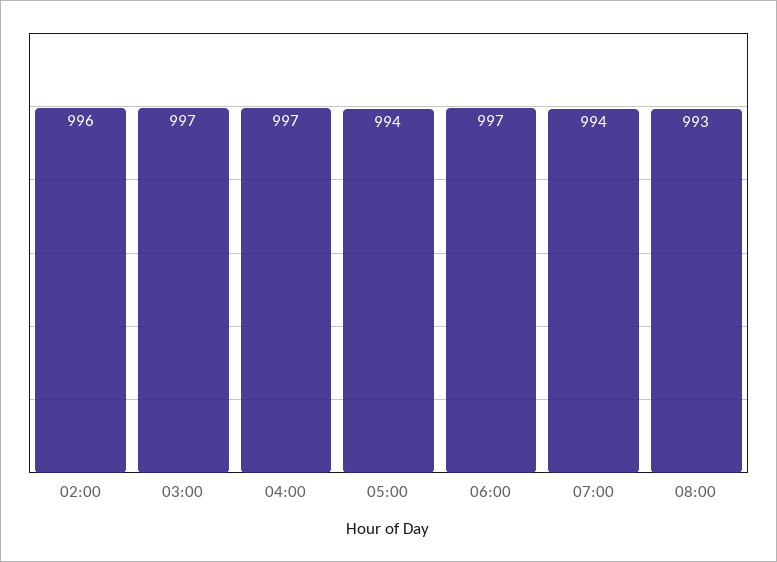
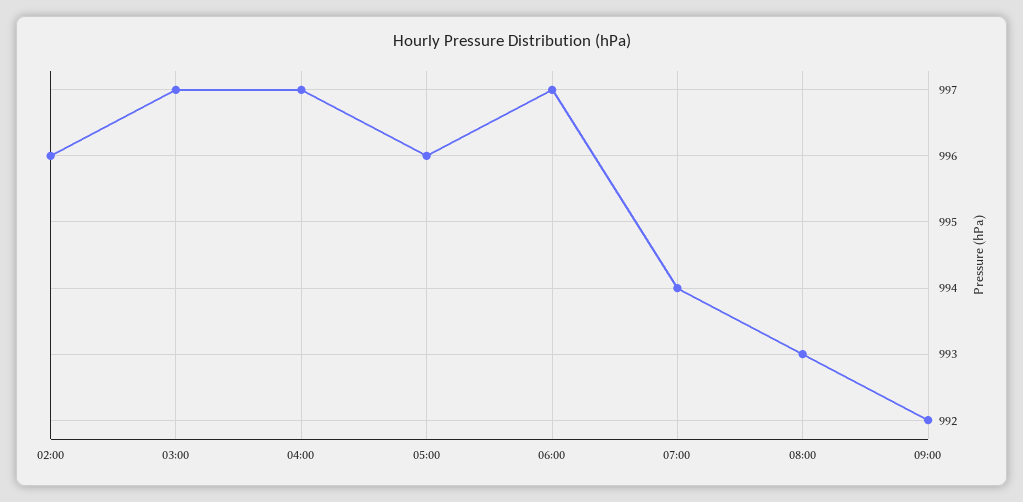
05:00: 994 -> 996
09:00: none -> 992

